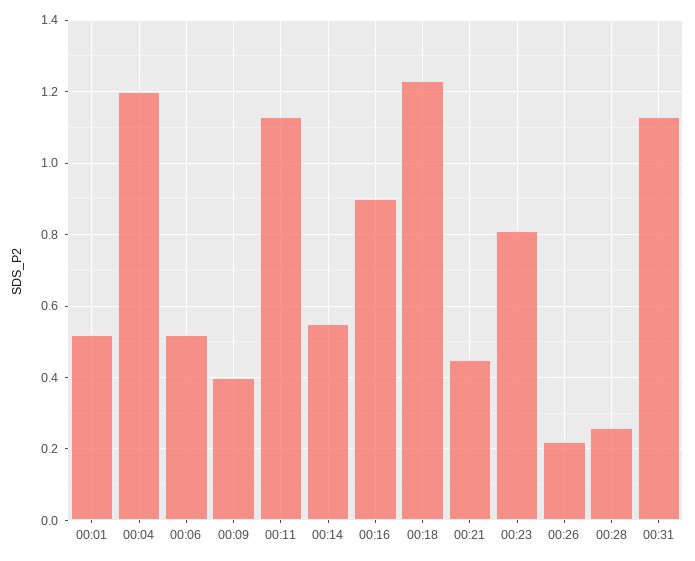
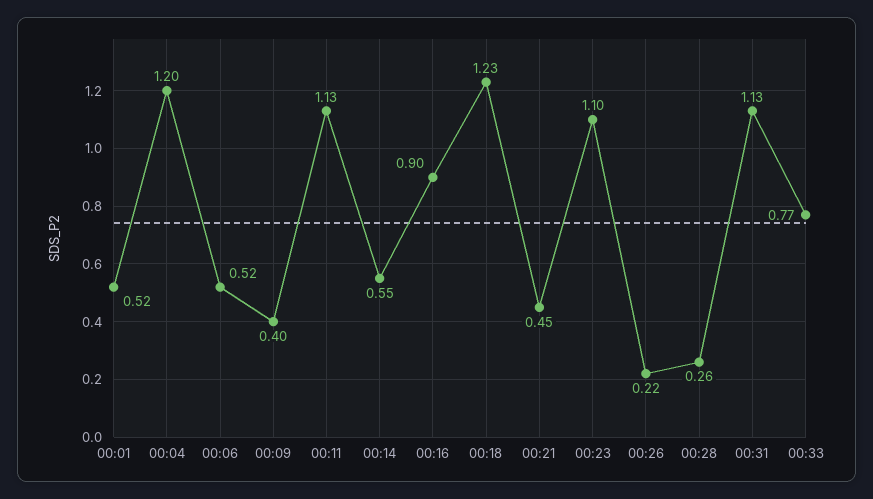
00:23: 0.8 -> 1.1
00:33: none -> 0.77

